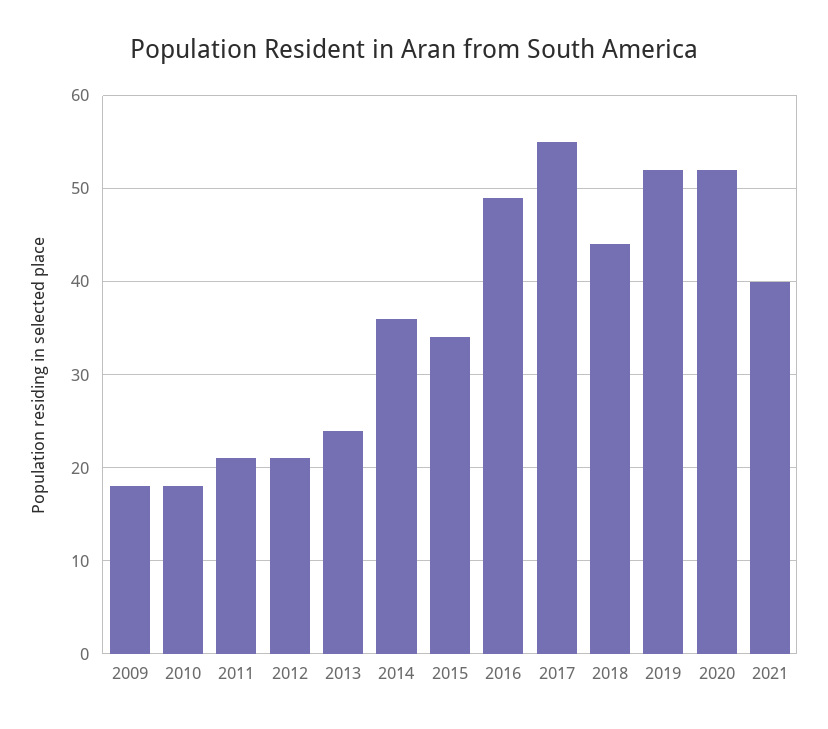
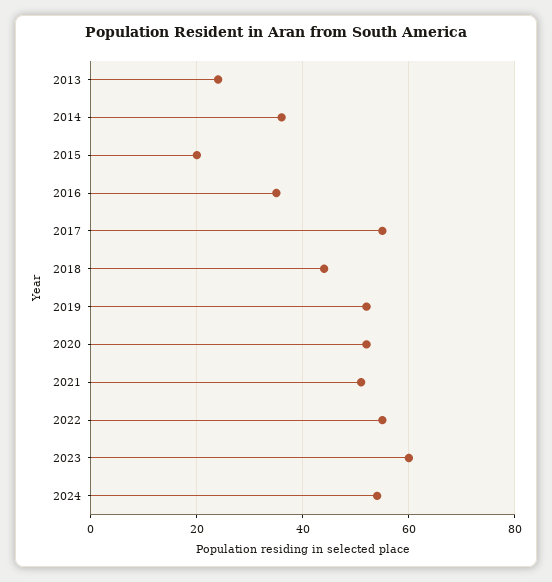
2009: 18 -> none
2010: 18 -> none
2011: 21 -> none
2012: 21 -> none
2015: 34 -> 20
2016: 49 -> 35
2021: 40 -> 50
2022: none -> 55
2023: none -> 60
2024: none -> 55

